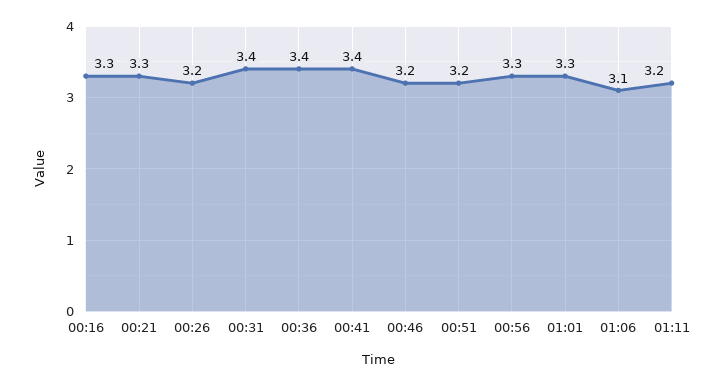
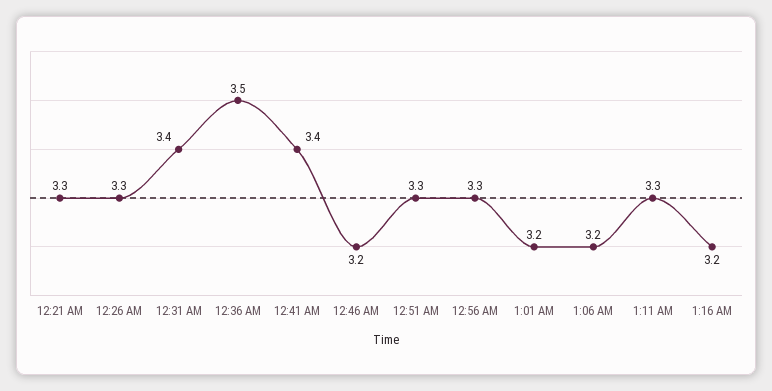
00:16: 3.3 -> none
00:26: 3.2 -> 3.3
00:36: 3.4 -> 3.5
00:51: 3.2 -> 3.3
01:01: 3.3 -> 3.2
01:06: 3.1 -> 3.2
01:11: 3.2 -> 3.3
1:16 AM: none -> 3.2

